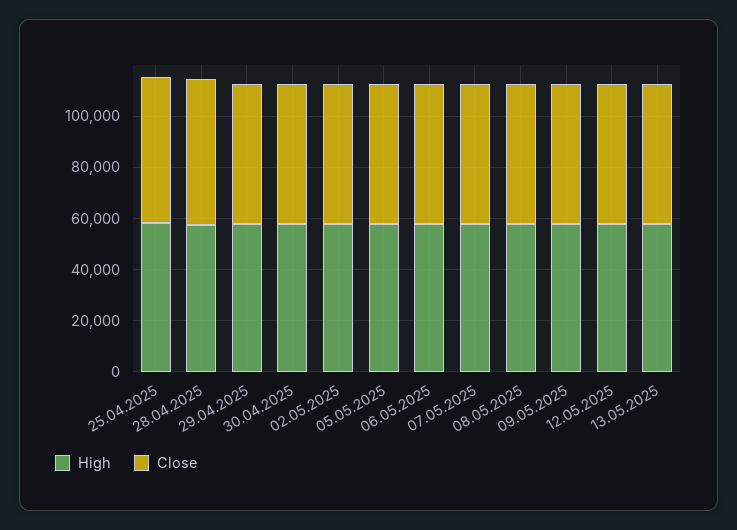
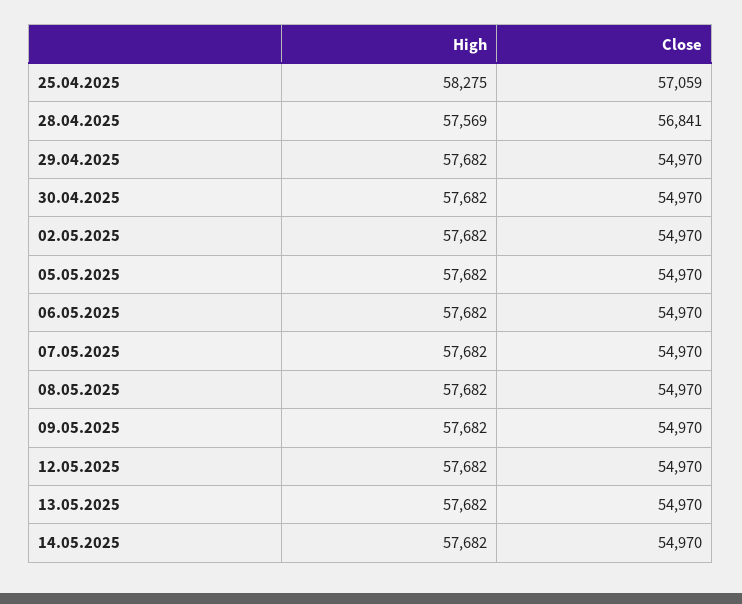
High, 14.05.2025: none -> 57682
Close, 14.05.2025: none -> 54970

